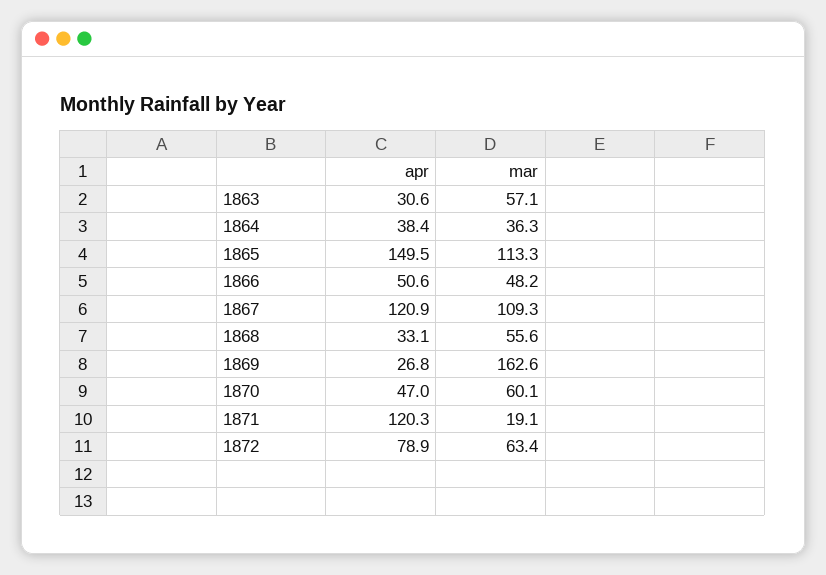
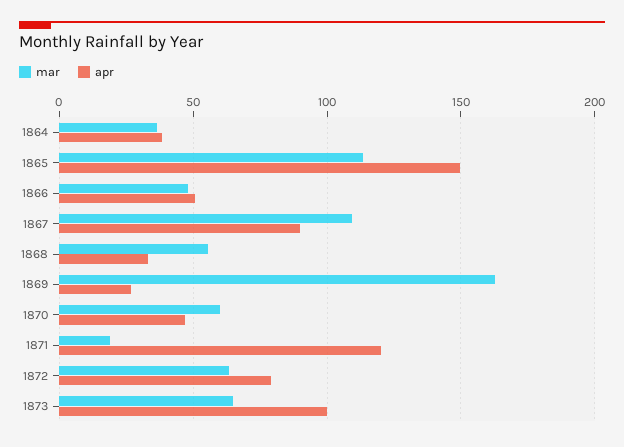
apr, 1863: 30.6 -> none
mar, 1863: 57.1 -> none
apr, 1867: 120.9 -> 90
mar, 1873: none -> 65
apr, 1873: none -> 100

